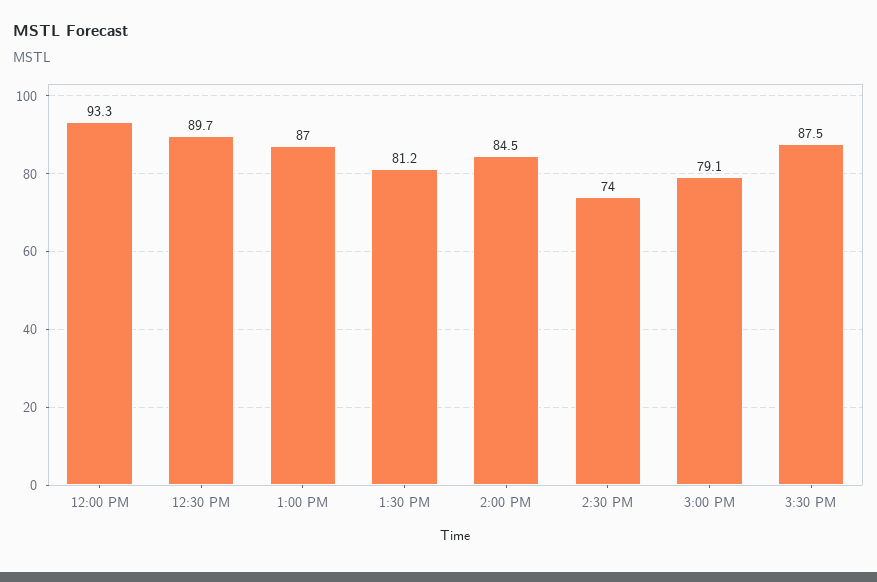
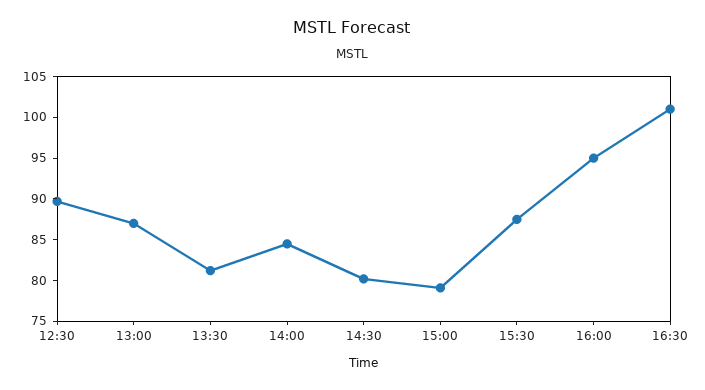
12:00 PM: 93.3 -> none
2:30 PM: 74 -> 80
16:00: none -> 95
16:30: none -> 101

